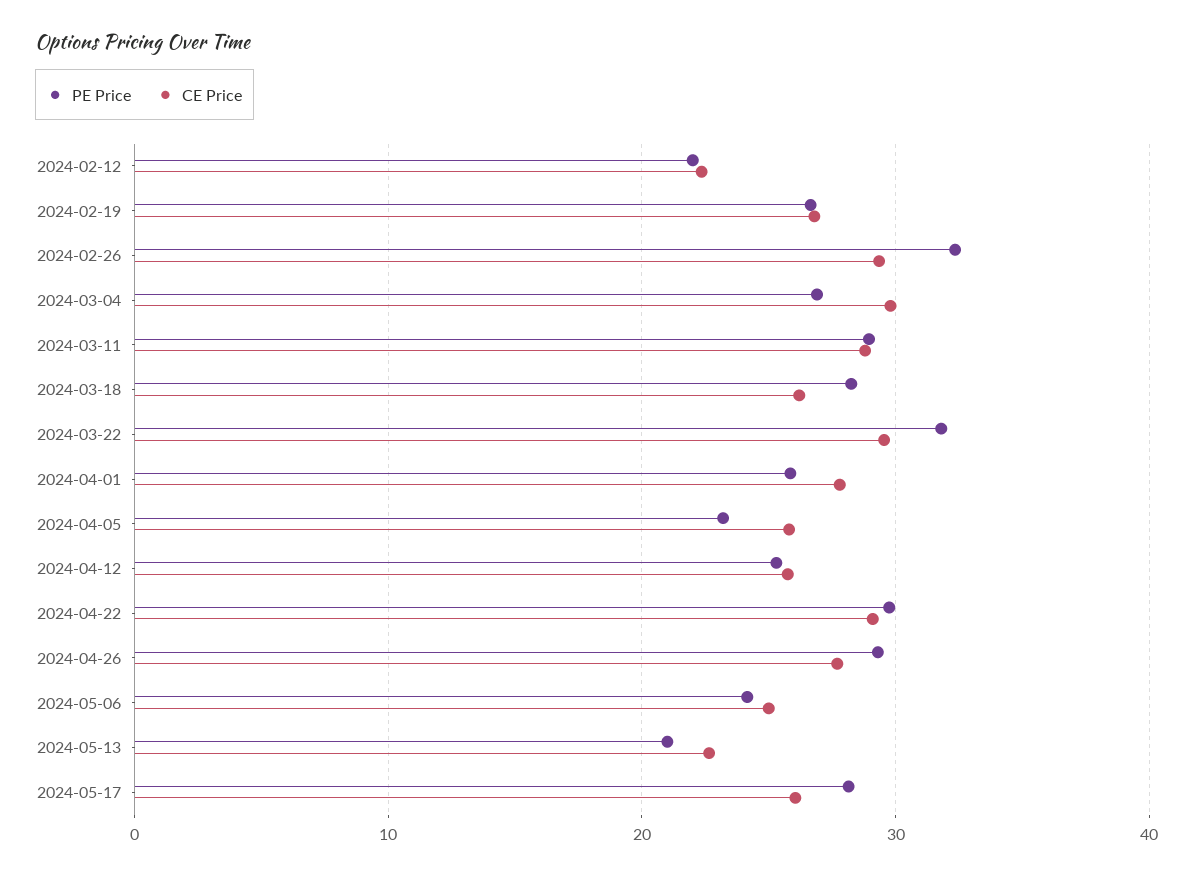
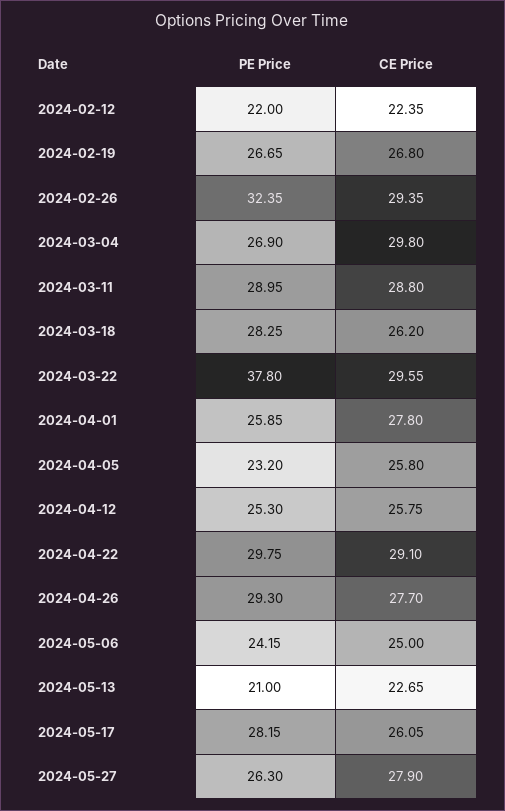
PE Price, 2024-03-22: 32 -> 37.8
PE Price, 2024-05-27: none -> 26.3
CE Price, 2024-05-27: none -> 27.9

